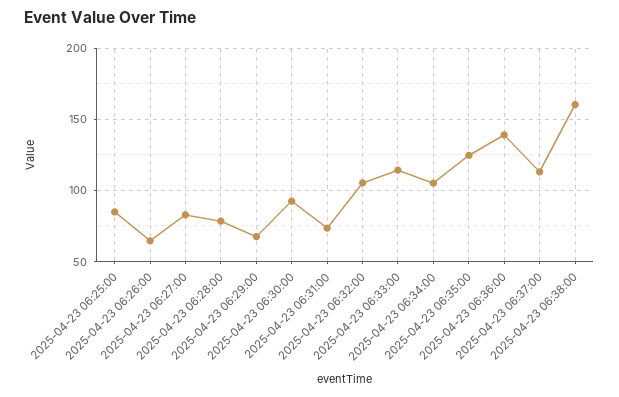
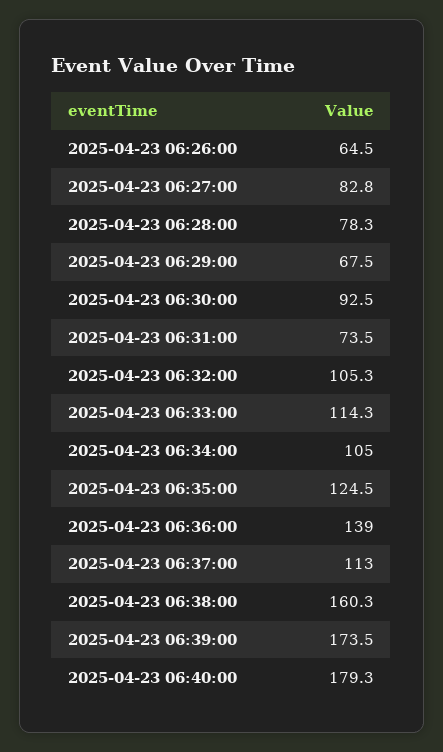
2025-04-23 06:25:00: 85 -> none
2025-04-23 06:39:00: none -> 173.5
2025-04-23 06:40:00: none -> 179.3

